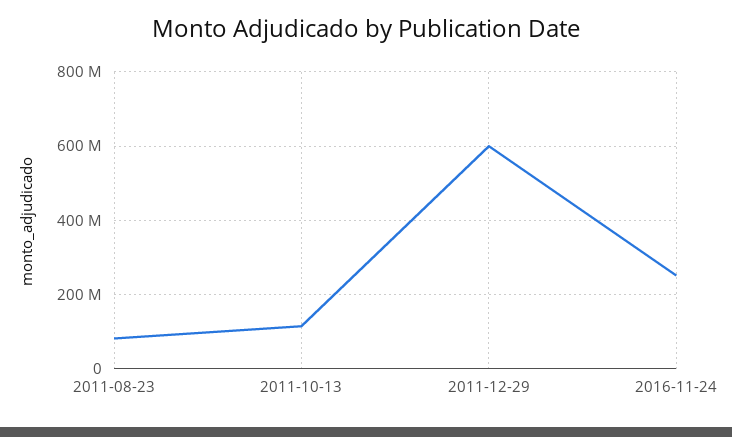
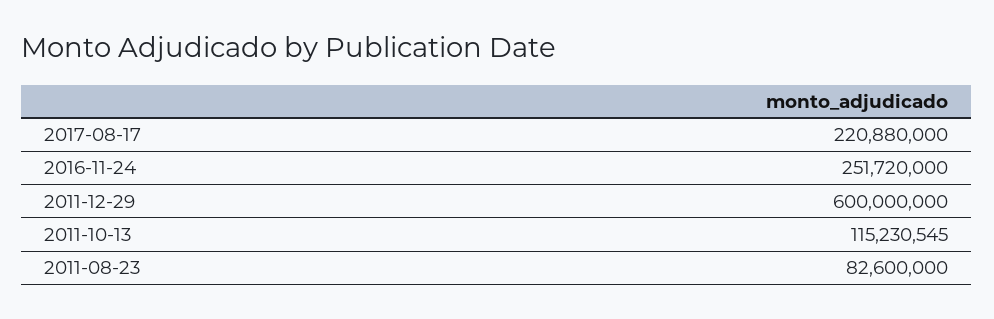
2017-08-17: none -> 220880000

